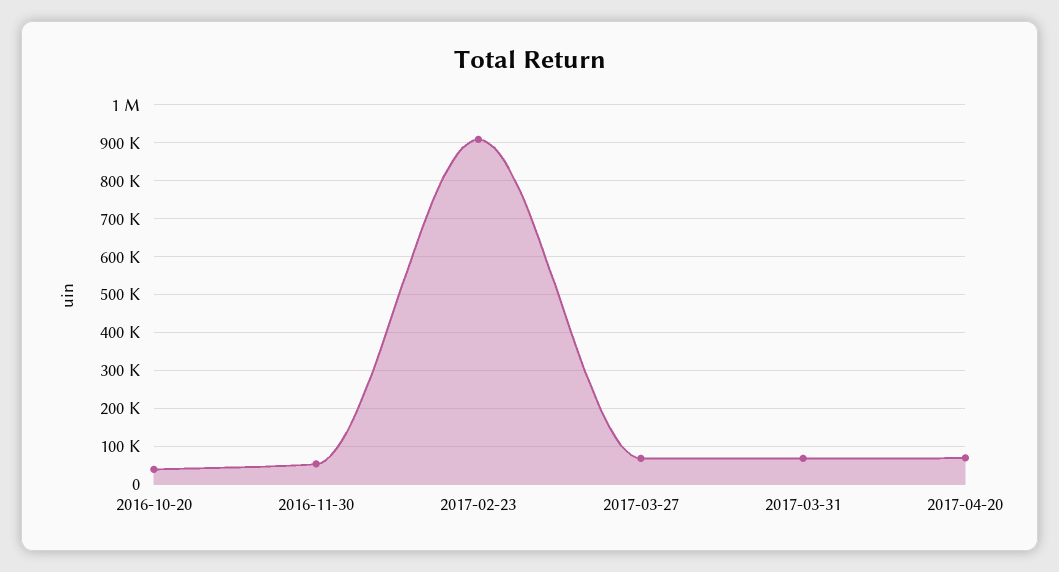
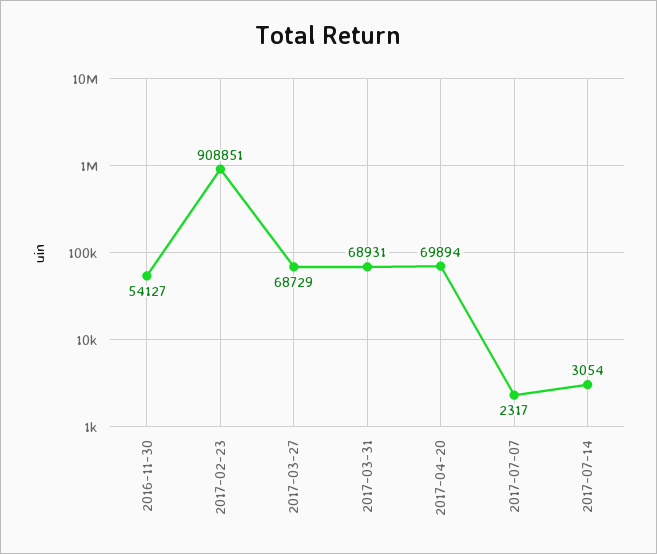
2016-10-20: 40000 -> none
2017-07-07: none -> 2317
2017-07-14: none -> 3054

